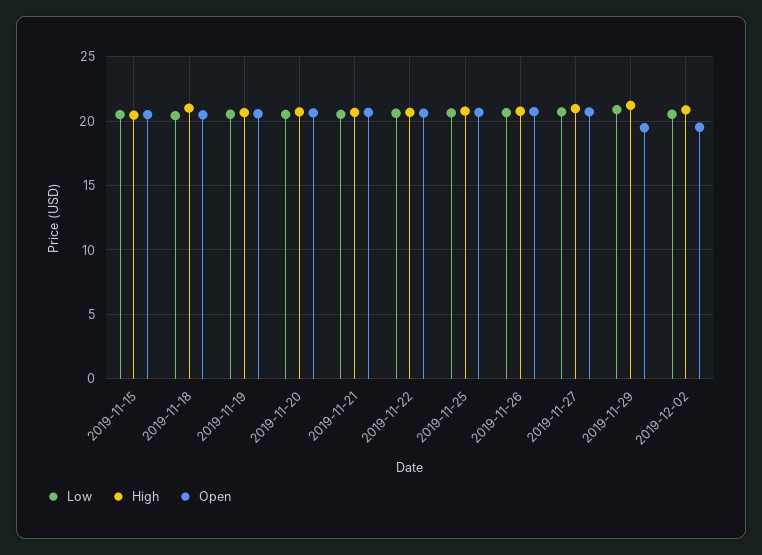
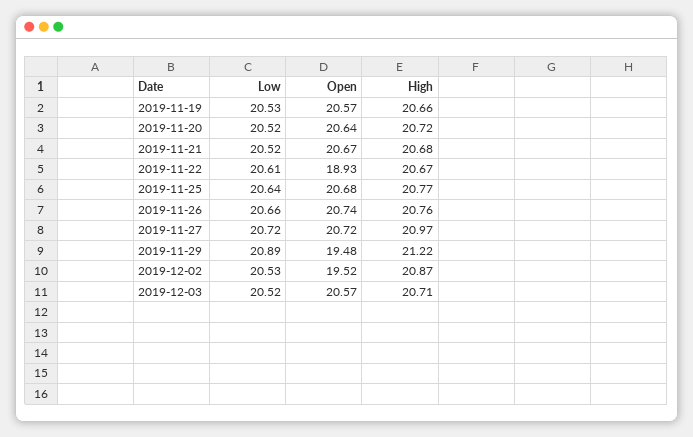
Low, 2019-11-15: 20.5 -> none
High, 2019-11-15: 20.5 -> none
Open, 2019-11-15: 20.5 -> none
Low, 2019-11-18: 20.5 -> none
High, 2019-11-18: 21 -> none
Open, 2019-11-18: 20.5 -> none
Open, 2019-11-22: 20.5 -> 18.93
Low, 2019-12-03: none -> 20.52
Open, 2019-12-03: none -> 20.57
High, 2019-12-03: none -> 20.71

